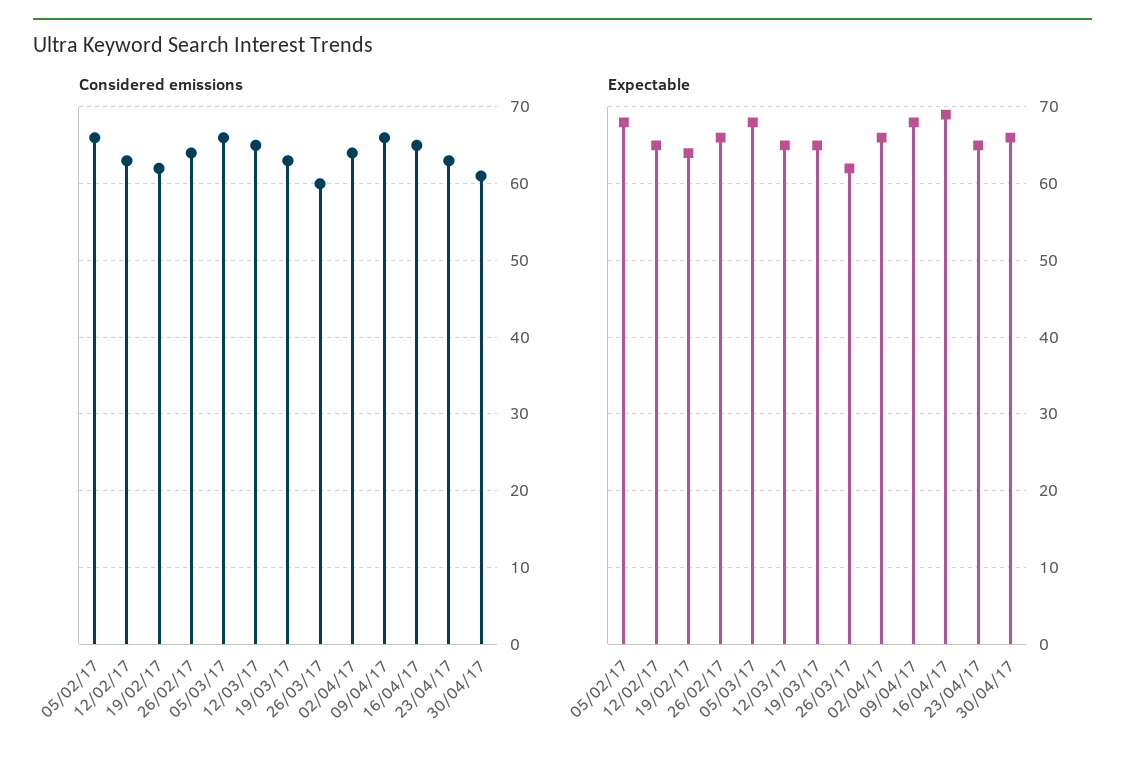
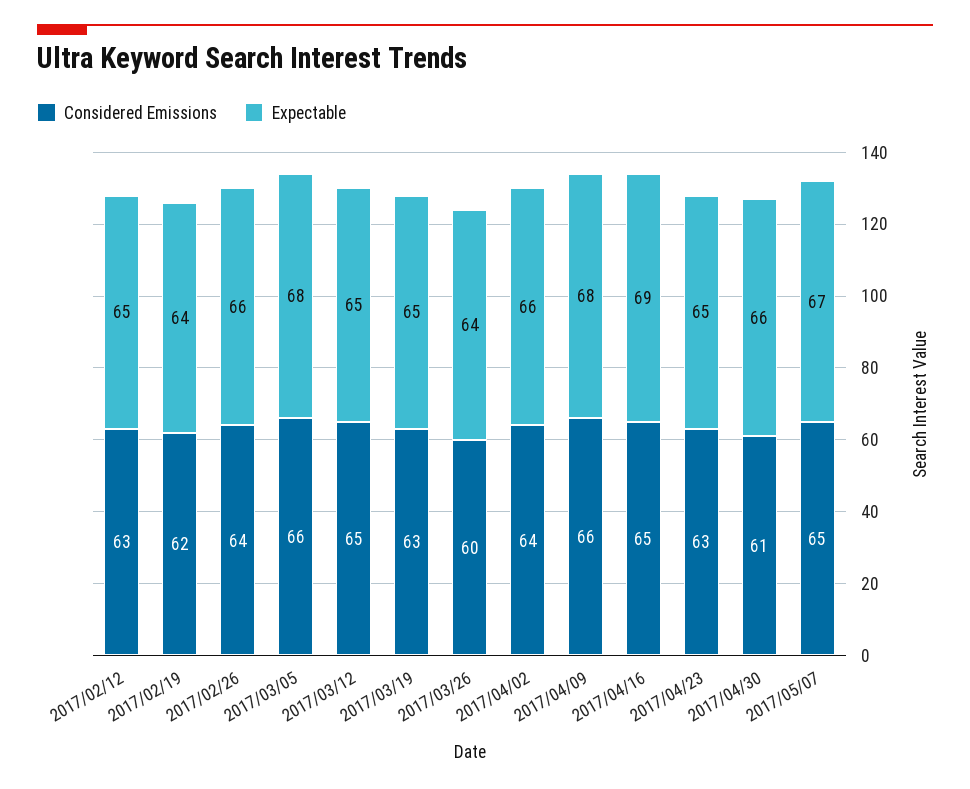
Considered emissions, 05/02/17: 66 -> none
Expectable, 05/02/17: 68 -> none
Expectable, 26/03/17: 62 -> 64
Considered emissions, 2017/05/07: none -> 65
Expectable, 2017/05/07: none -> 67

